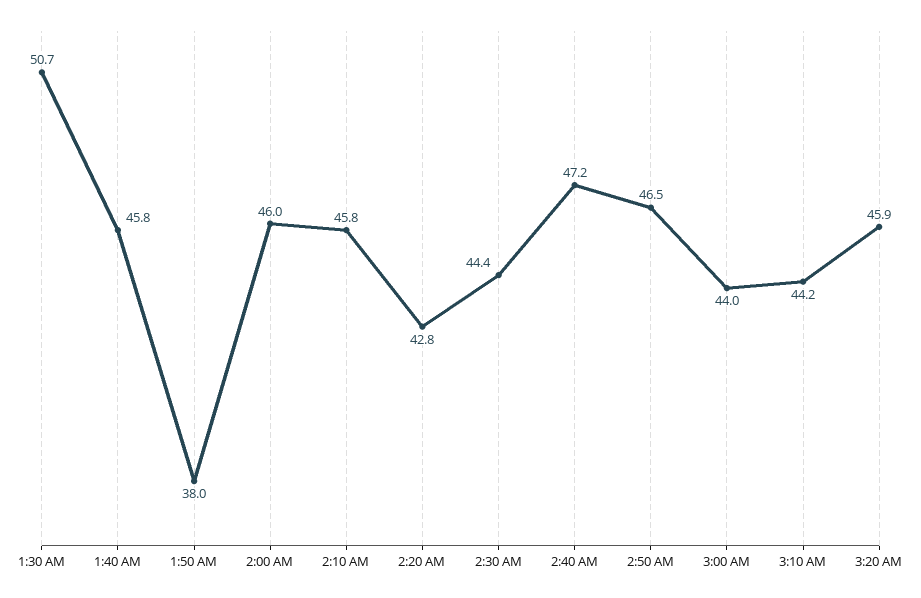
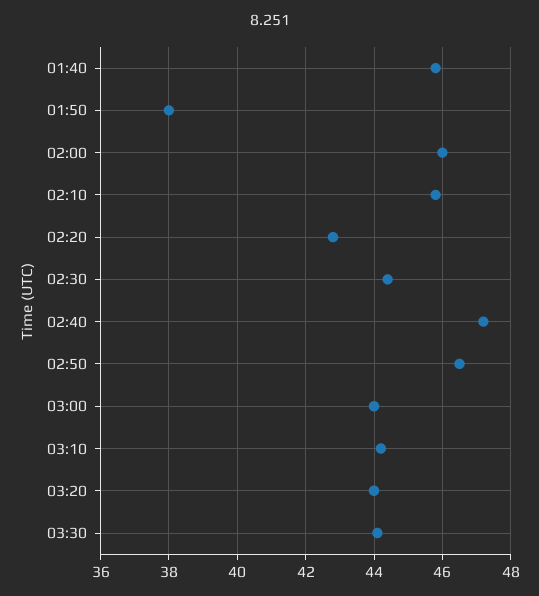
1:30 AM: 50.7 -> none
3:20 AM: 45.9 -> 44
03:30: none -> 44

